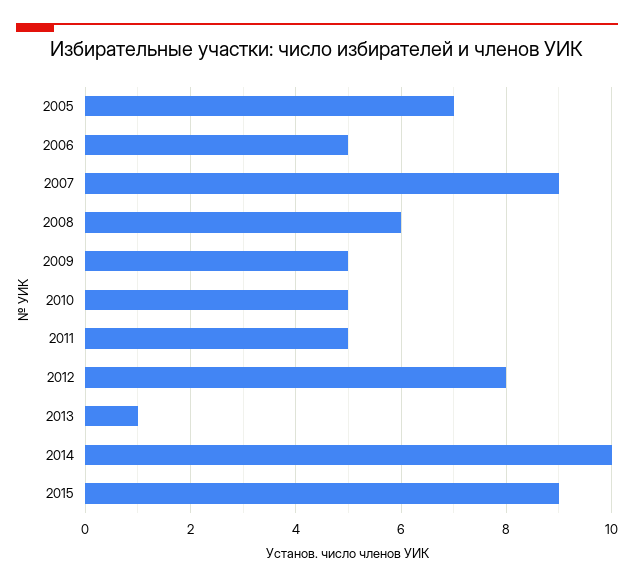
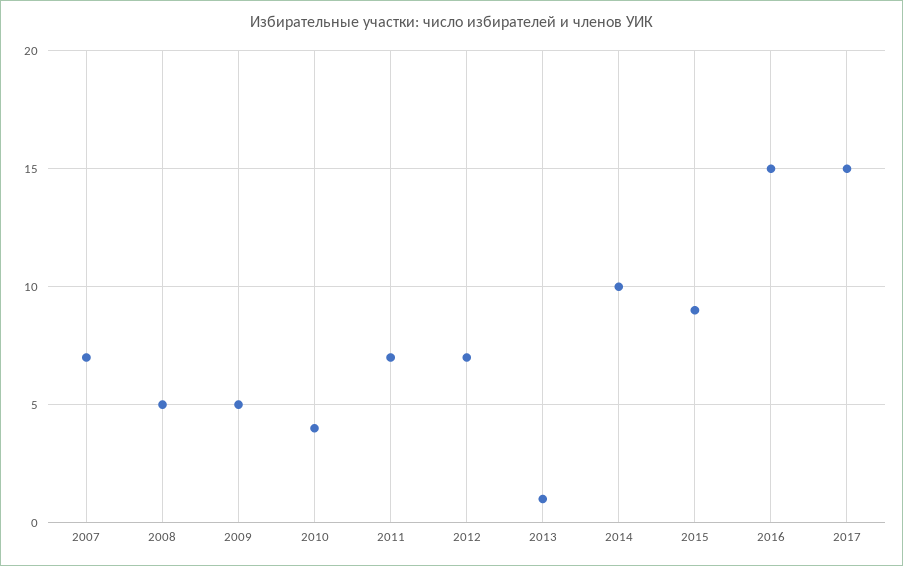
2005: 7 -> none
2006: 5 -> none
2007: 9 -> 7
2008: 6 -> 5
2010: 5 -> 4
2011: 5 -> 7
2012: 8 -> 7
2016: none -> 15
2017: none -> 15

